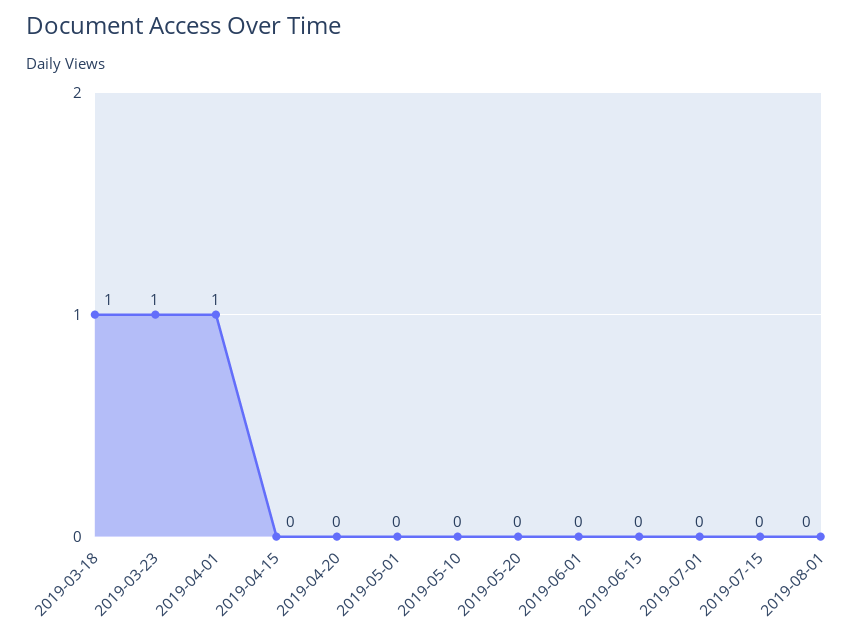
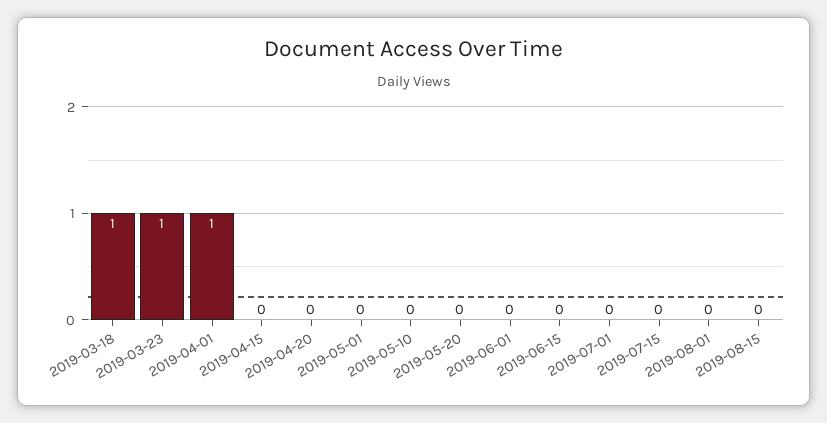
2019-08-15: none -> 0

